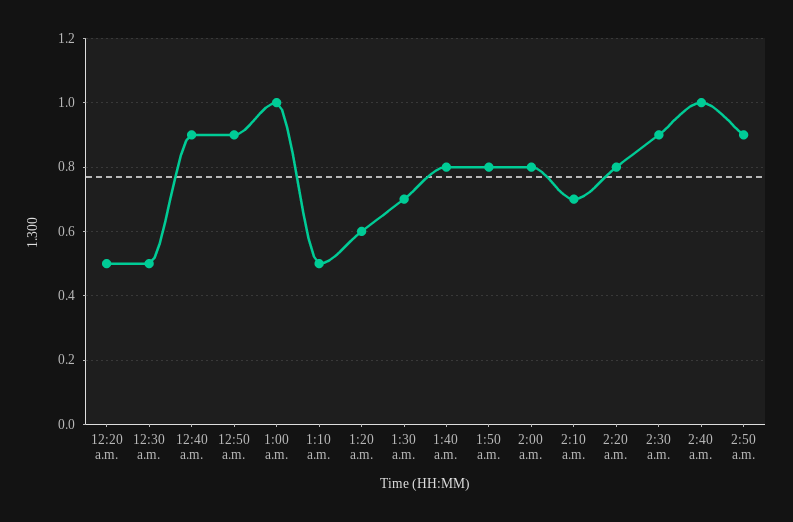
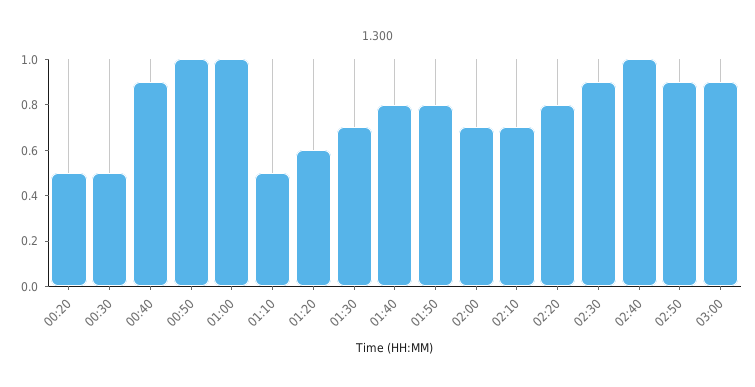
12:50 a.m.: 0.9 -> 1
2:00 a.m.: 0.8 -> 0.7
03:00: none -> 0.9

